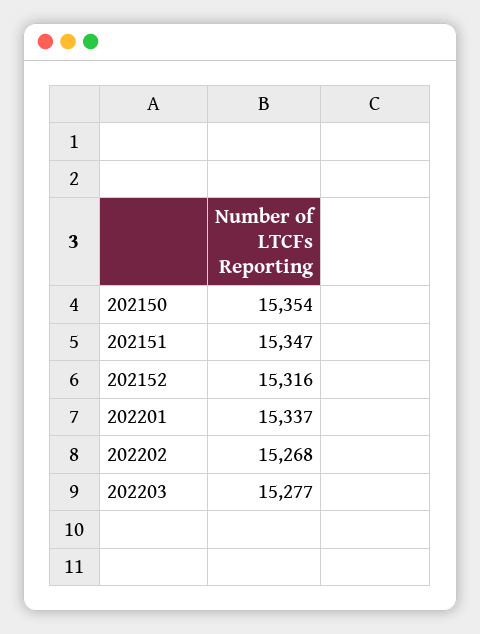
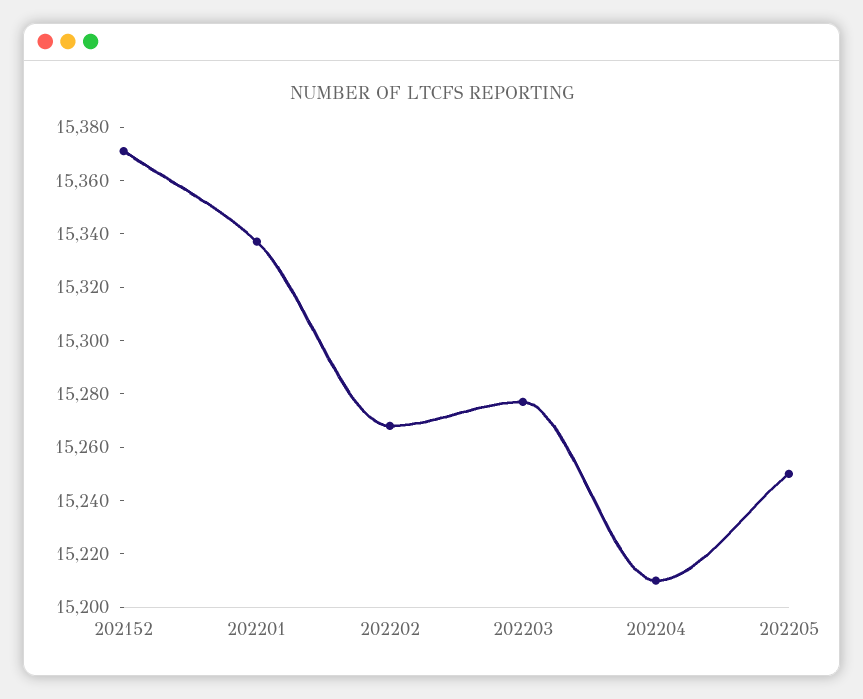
202150: 15354 -> none
202151: 15347 -> none
202152: 15316 -> 15370
202204: none -> 15210
202205: none -> 15250

